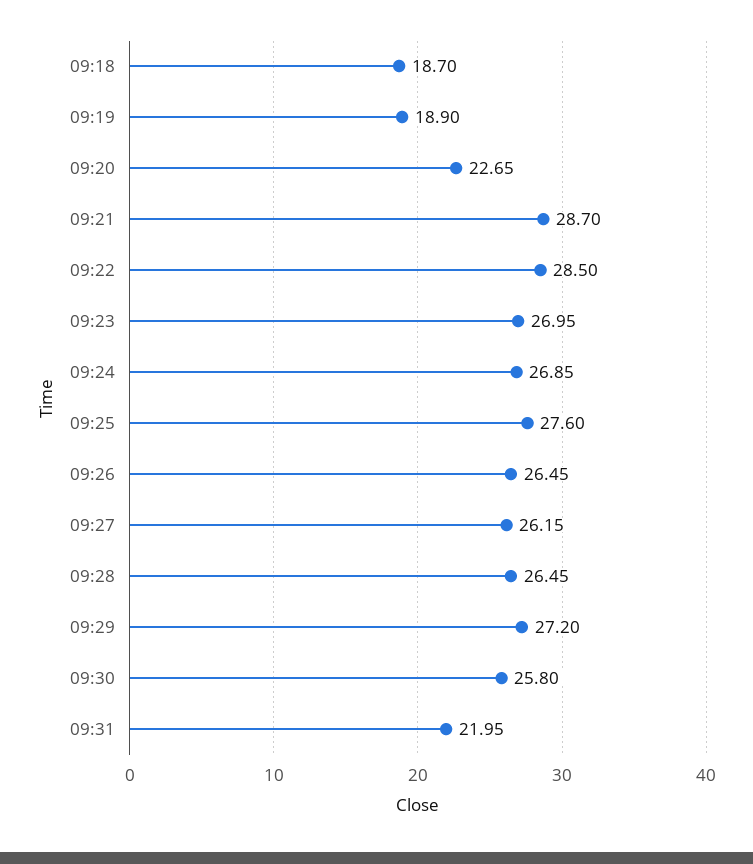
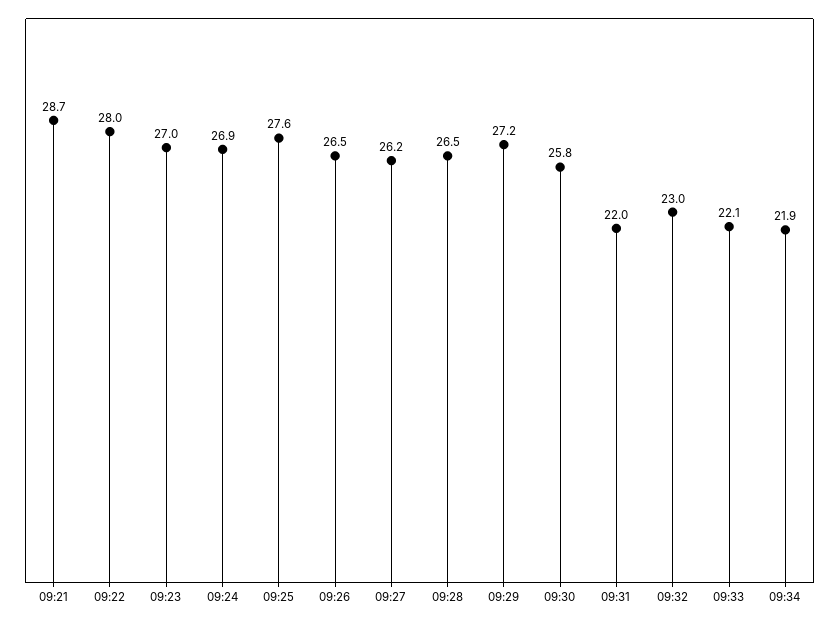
09:18: 18.7 -> none
09:19: 18.9 -> none
09:20: 22.65 -> none
09:22: 28.5 -> 28
09:32: none -> 23
09:33: none -> 22.1
09:34: none -> 21.9

